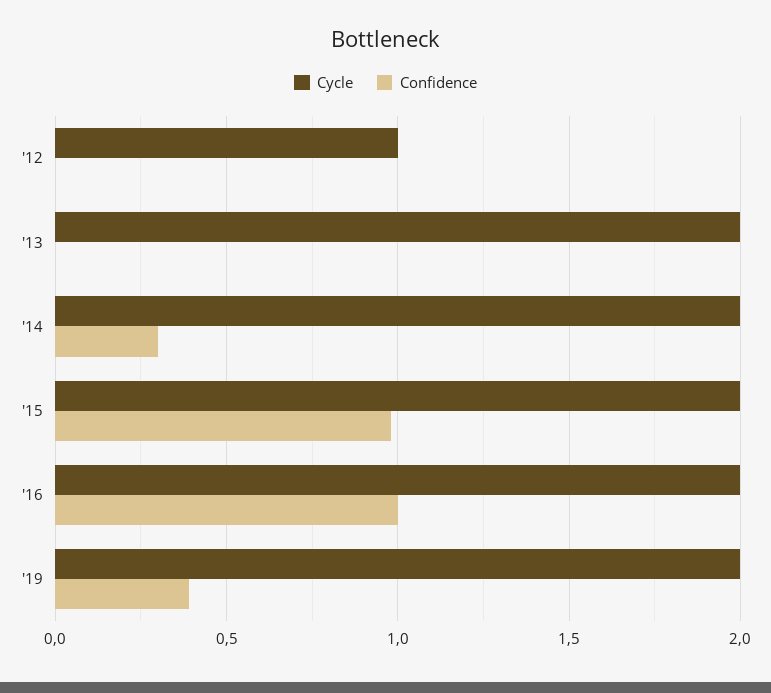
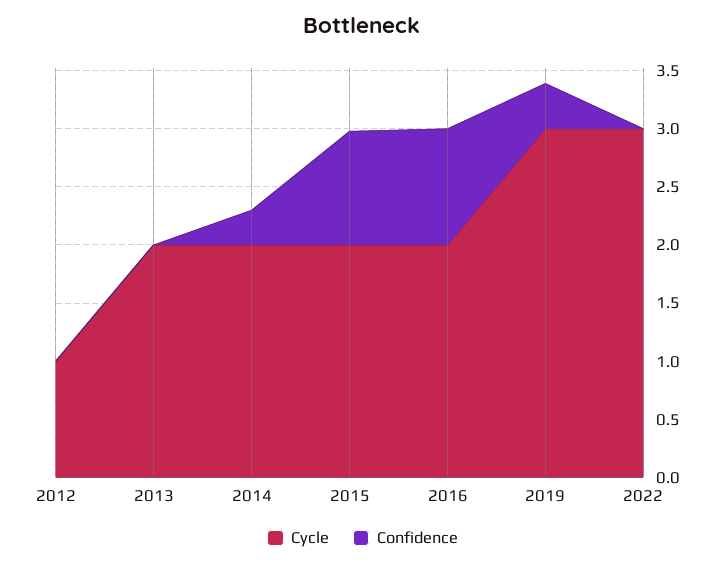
Cycle, '19: 2 -> 3
Cycle, 2022: none -> 3
Confidence, 2022: none -> 0

